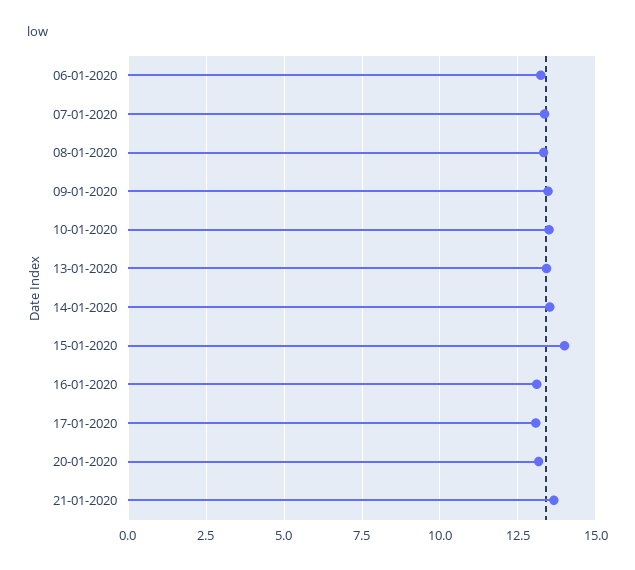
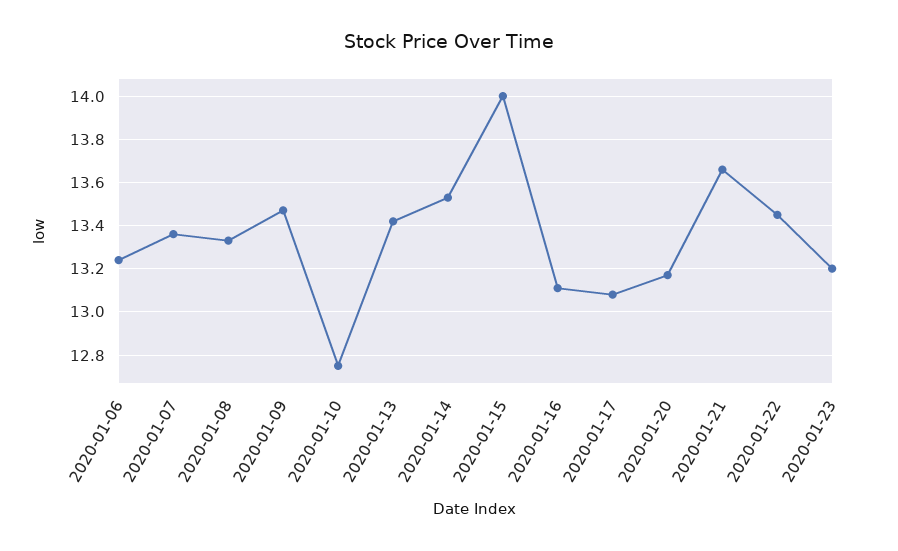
10-01-2020: 13.5 -> 12.75
2020-01-22: none -> 13.45
2020-01-23: none -> 13.2

